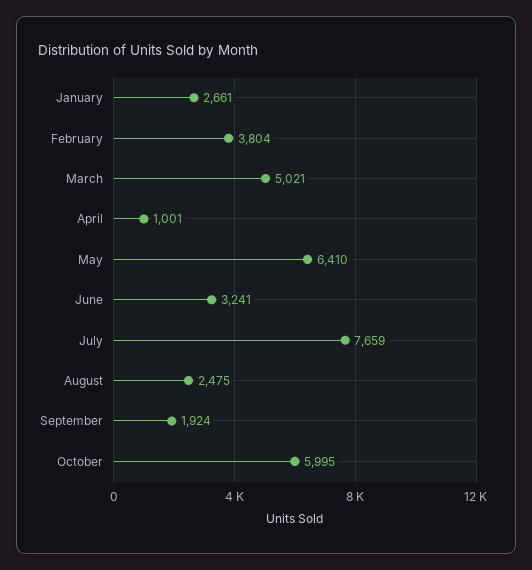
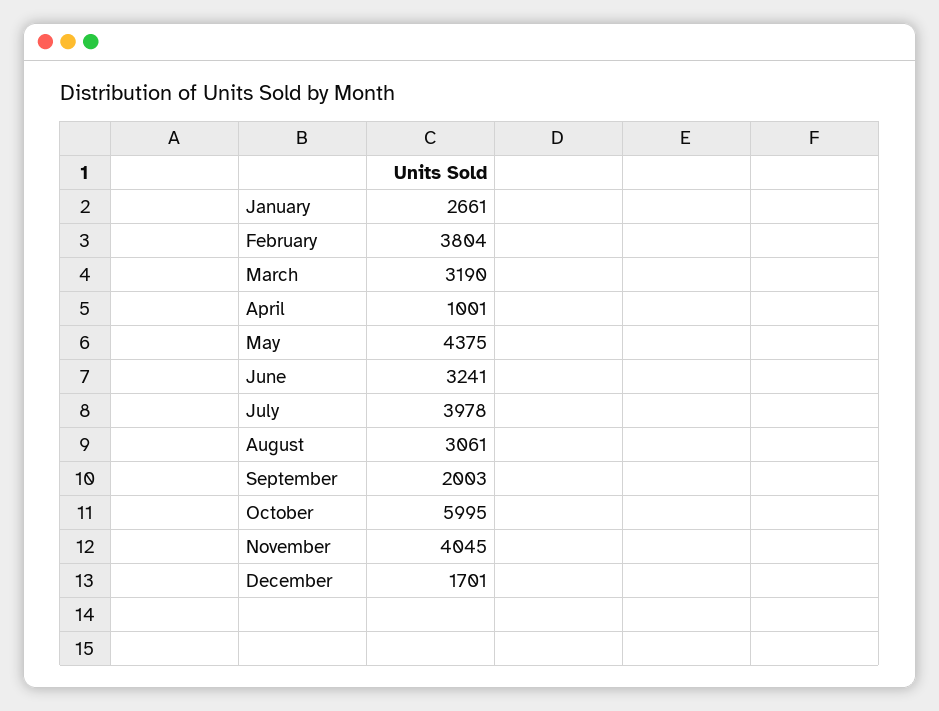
March: 5021 -> 3190
May: 6410 -> 4375
July: 7659 -> 3978
August: 2475 -> 3061
September: 1924 -> 2003
November: none -> 4045
December: none -> 1701

